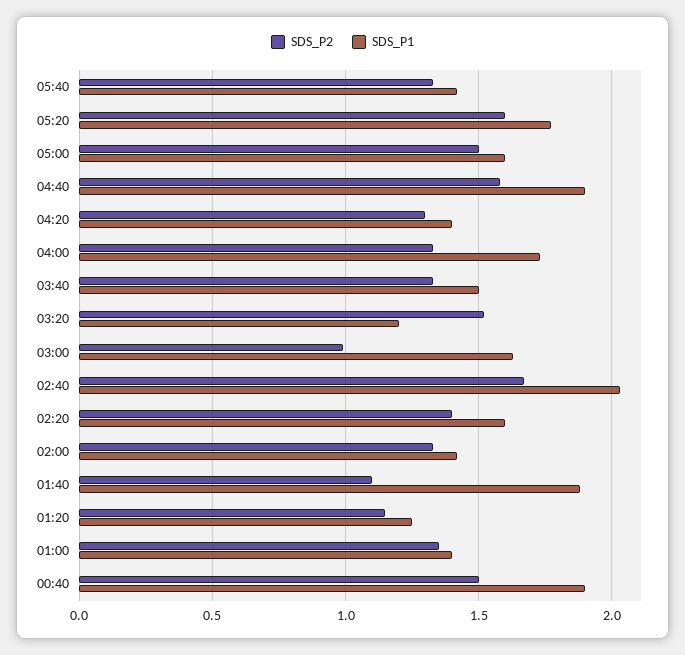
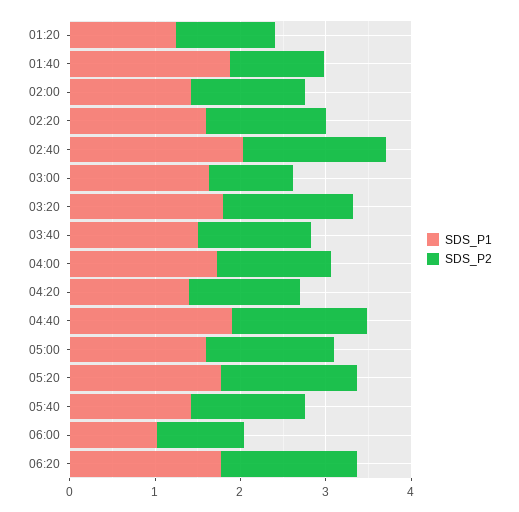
SDS_P1, 03:20: 1.2 -> 1.8
SDS_P2, 01:00: 1.35 -> none
SDS_P1, 01:00: 1.4 -> none
SDS_P2, 00:40: 1.5 -> none
SDS_P1, 00:40: 1.9 -> none
SDS_P1, 06:00: none -> 1
SDS_P2, 06:00: none -> 1
SDS_P1, 06:20: none -> 1.8
SDS_P2, 06:20: none -> 1.6

